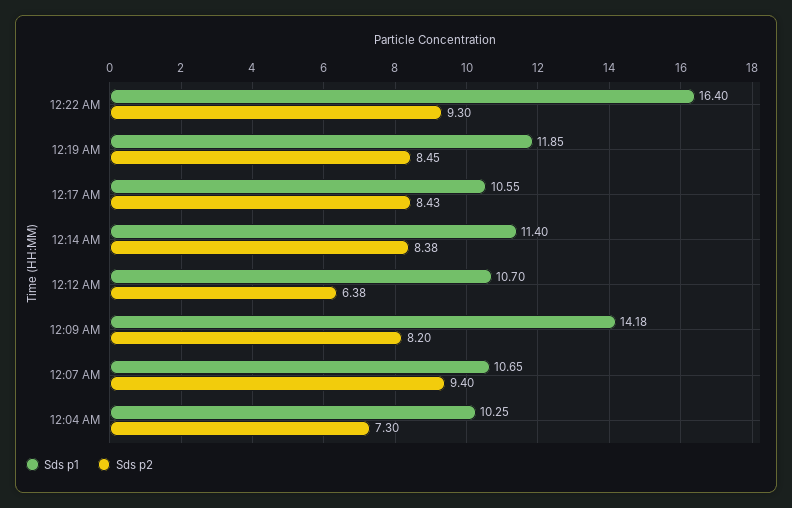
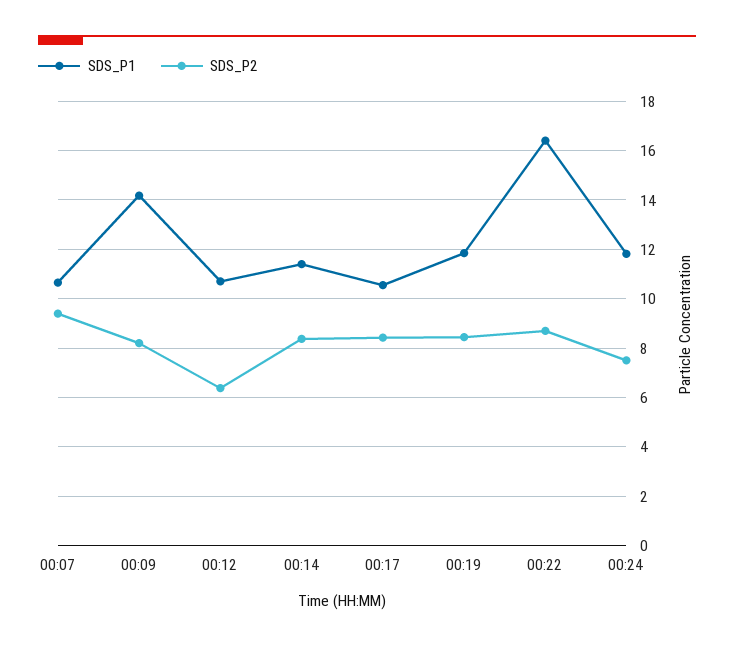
Sds p2, 12:22 AM: 9.3 -> 8.75
Sds p1, 12:04 AM: 10.25 -> none
Sds p2, 12:04 AM: 7.3 -> none
Sds p1, 00:24: none -> 11.75
Sds p2, 00:24: none -> 7.5

